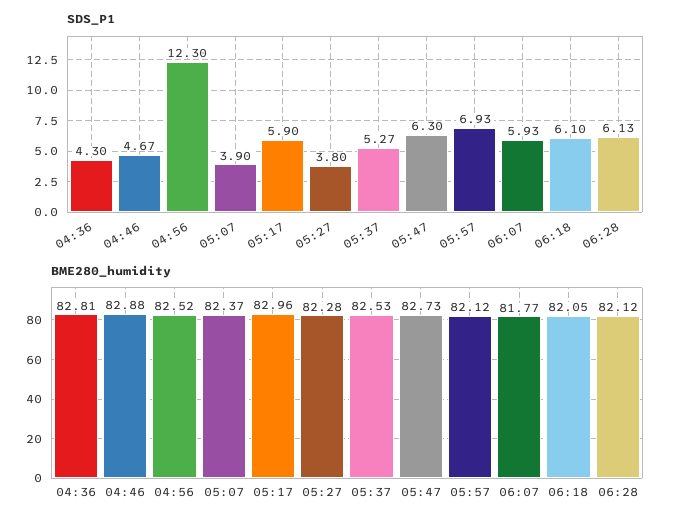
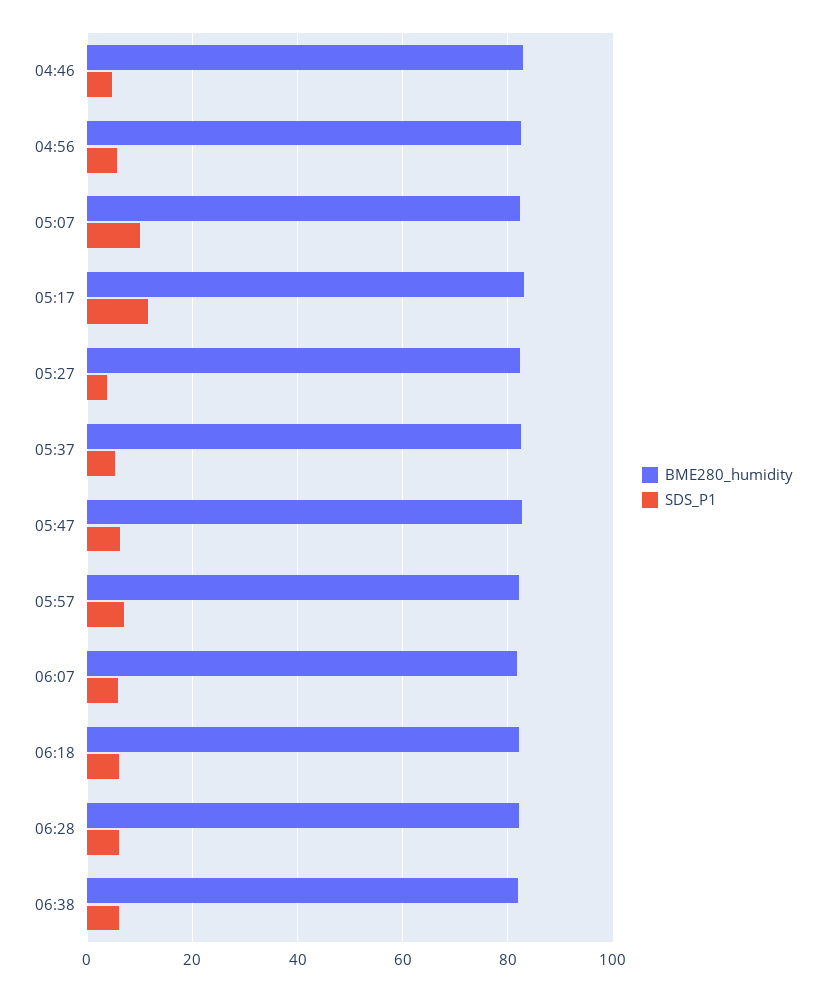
SDS_P1, 04:36: 4.3 -> none
SDS_P1, 04:56: 12.3 -> 6
SDS_P1, 05:07: 3.9 -> 10
SDS_P1, 05:17: 5.9 -> 12
BME280_humidity, 04:36: 82.81 -> none
BME280_humidity, 06:38: none -> 82
SDS_P1, 06:38: none -> 6

